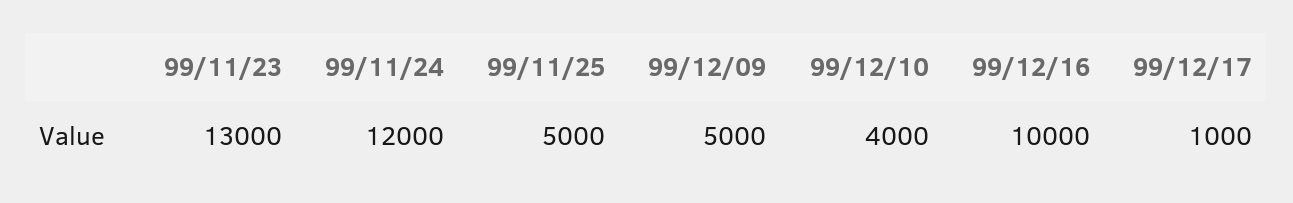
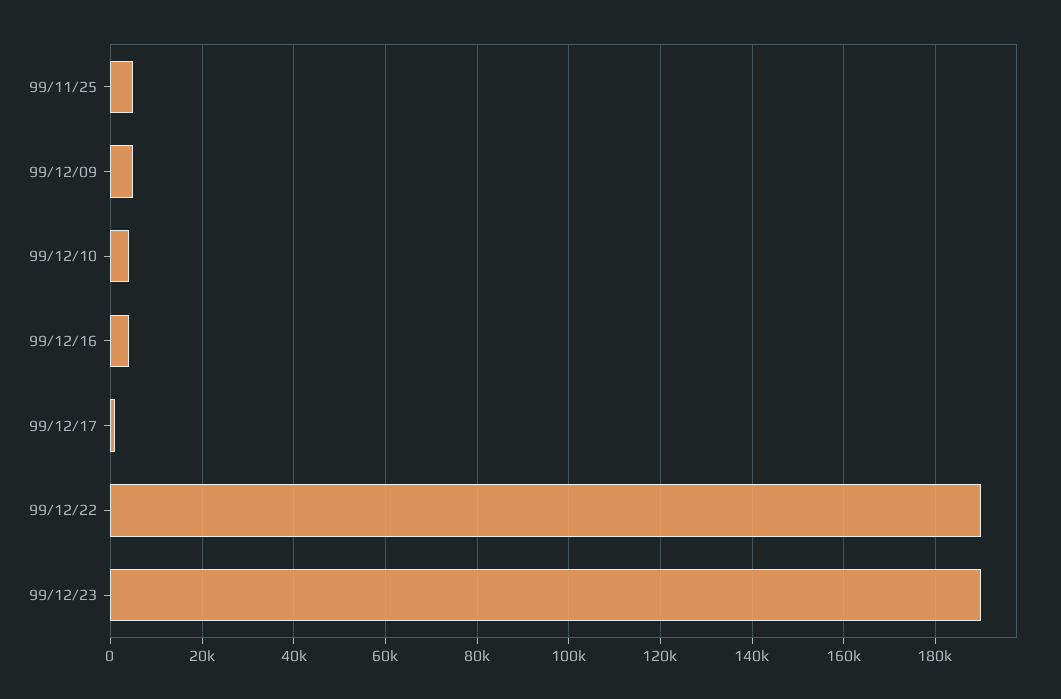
99/11/23: 13000 -> none
99/11/24: 12000 -> none
99/12/16: 10000 -> 4000
99/12/22: none -> 190000
99/12/23: none -> 190000

